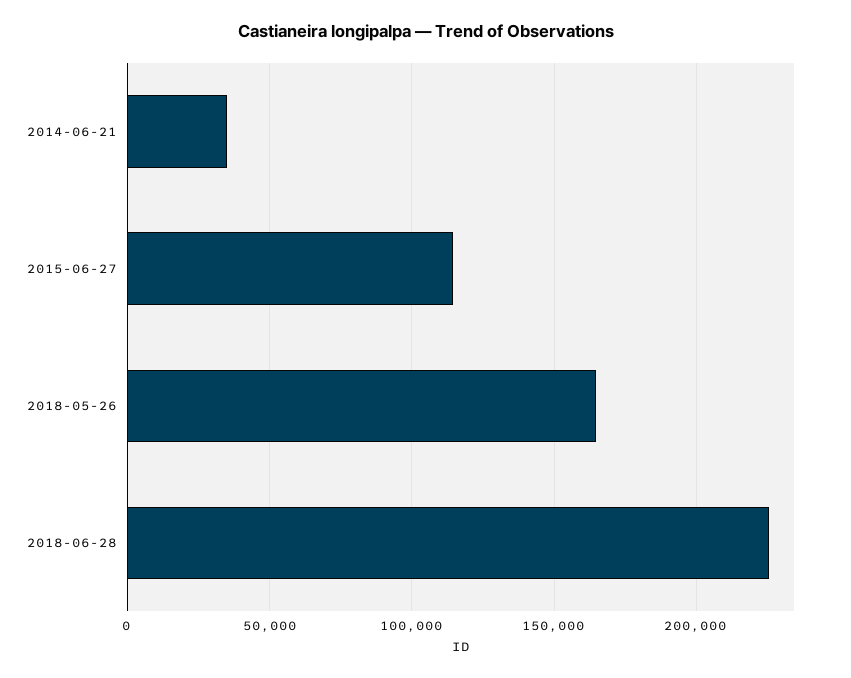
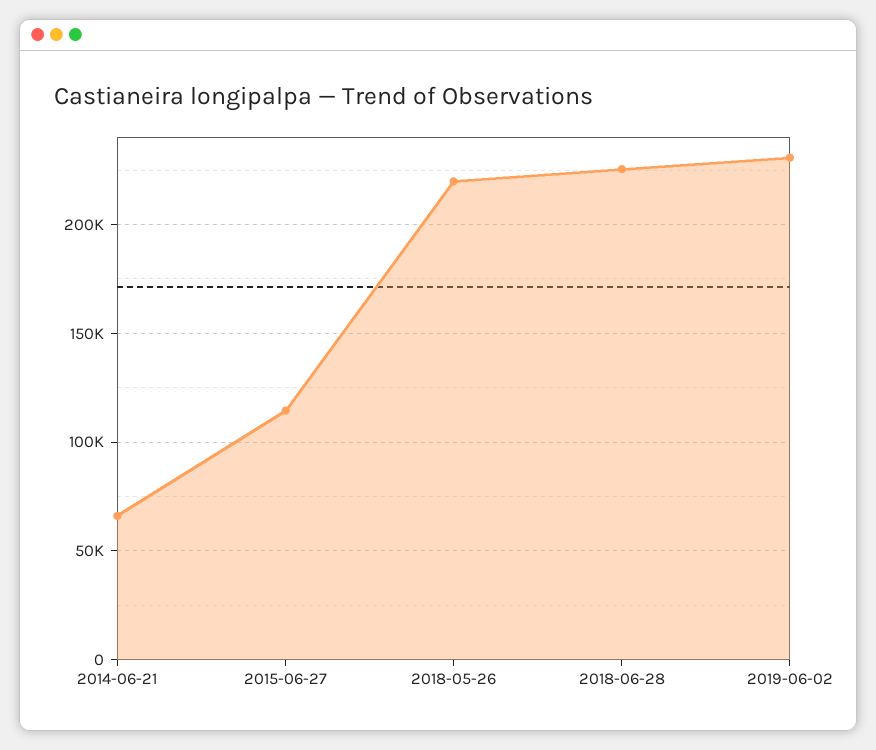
2014-06-21: 35000 -> 65000
2018-05-26: 165000 -> 220000
2019-06-02: none -> 230000

